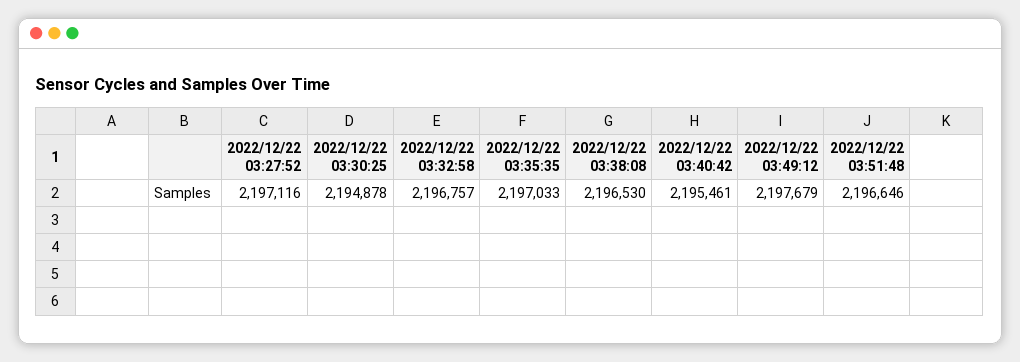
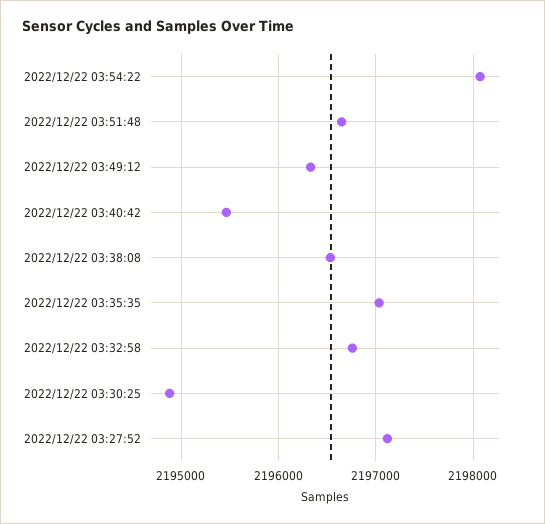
2022/12/22 03:49:12: 2197679 -> 2196300
2022/12/22 03:54:22: none -> 2198100

